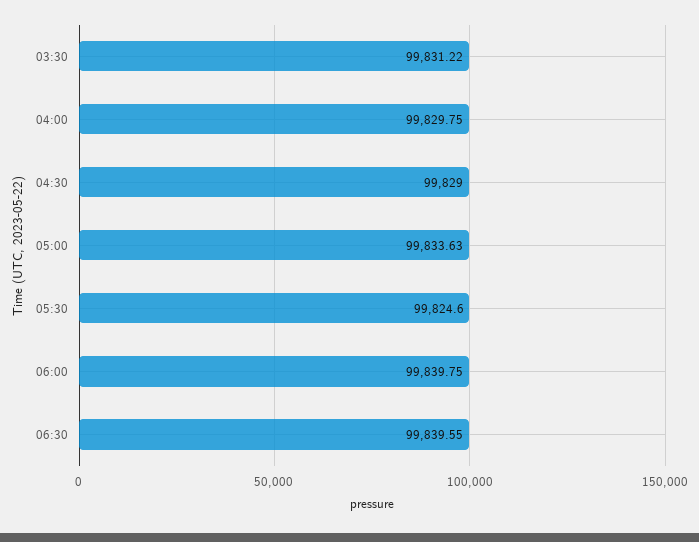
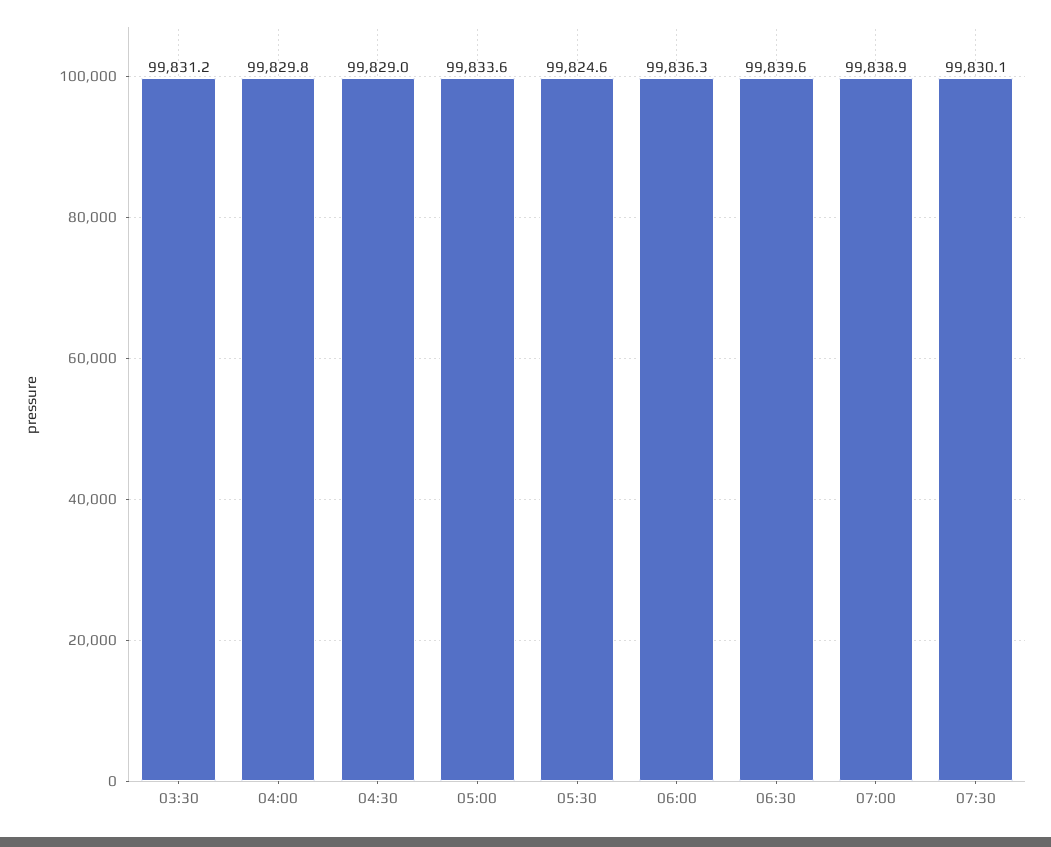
06:00: 99839.75 -> 99836.3
07:00: none -> 99838.9
07:30: none -> 99830.1

